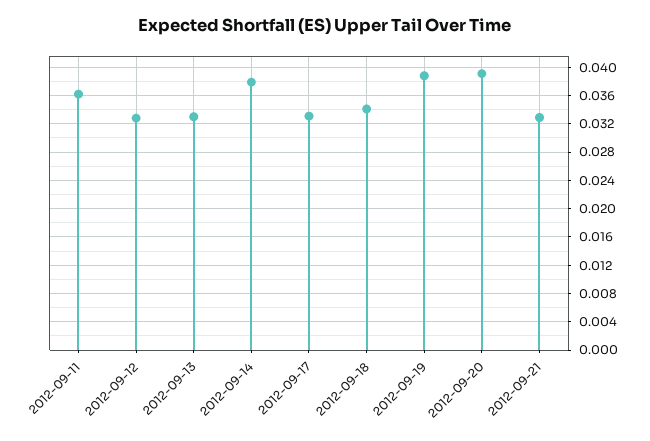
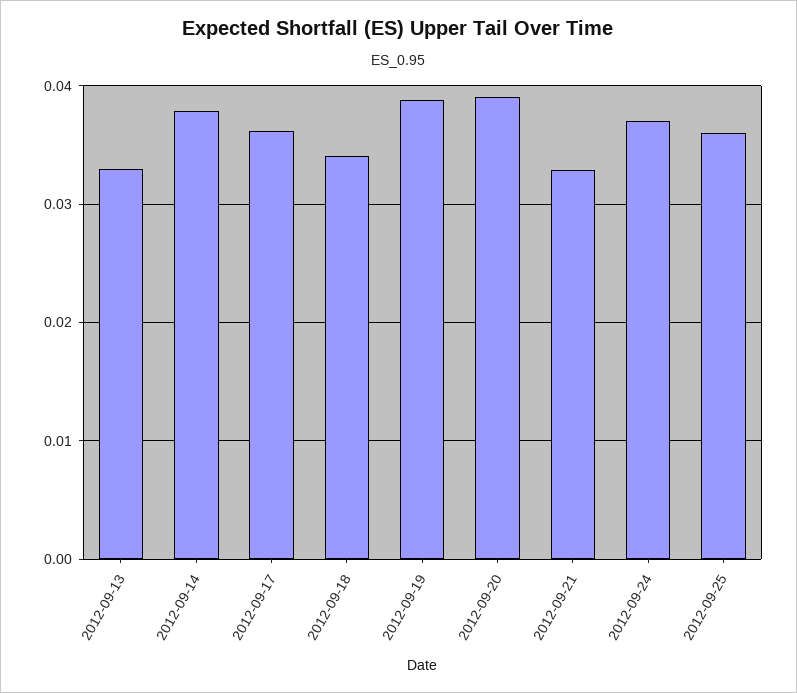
2012-09-11: 0.036 -> none
2012-09-12: 0.033 -> none
2012-09-17: 0.033 -> 0.036
2012-09-24: none -> 0.037
2012-09-25: none -> 0.036

